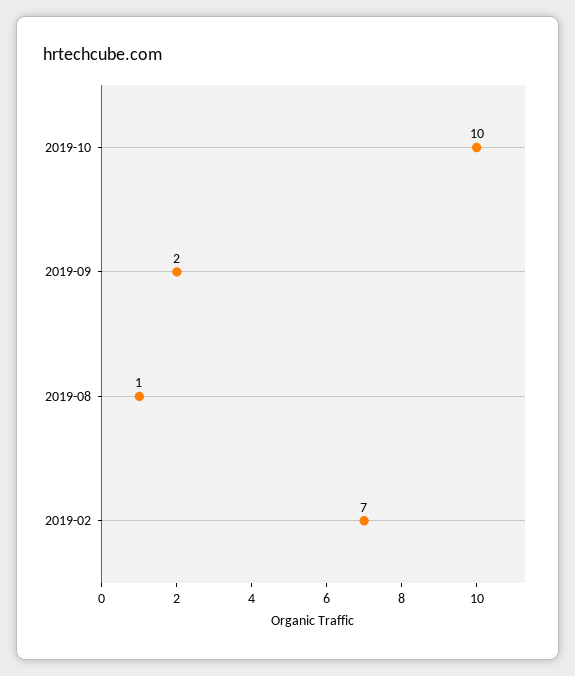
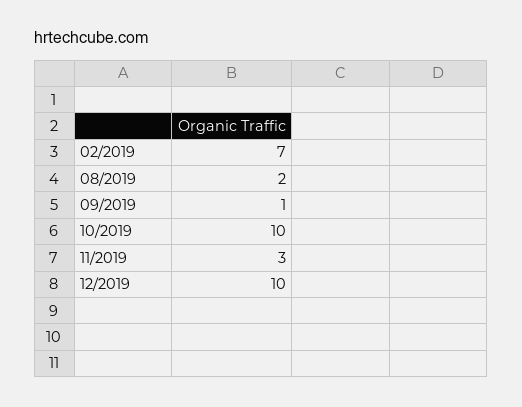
2019-09: 2 -> 1
2019-08: 1 -> 2
11/2019: none -> 3
12/2019: none -> 10

